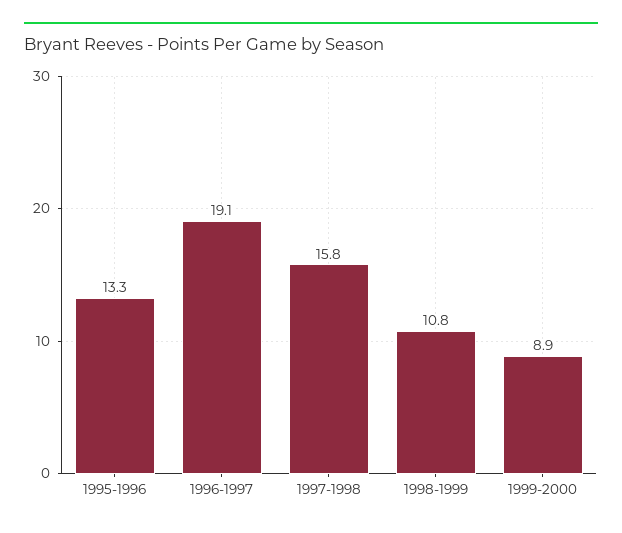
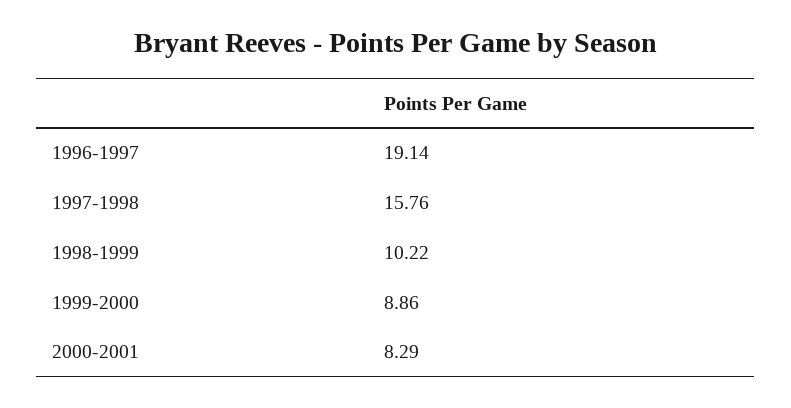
1995-1996: 13.3 -> none
1998-1999: 10.8 -> 10.22
2000-2001: none -> 8.29

